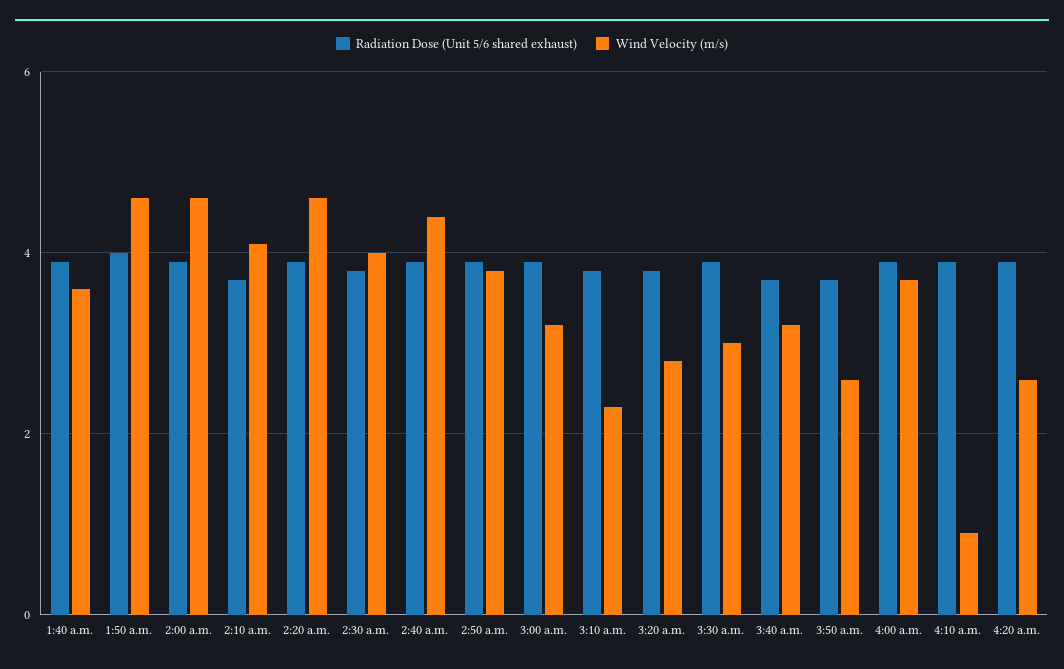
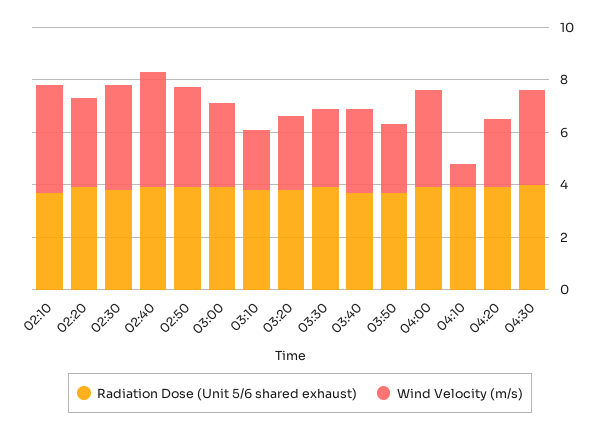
Radiation Dose (Unit 5/6 shared exhaust), 1:40 a.m.: 4 -> none
Wind Velocity (m/s), 1:40 a.m.: 3.5 -> none
Radiation Dose (Unit 5/6 shared exhaust), 1:50 a.m.: 4 -> none
Wind Velocity (m/s), 1:50 a.m.: 4.5 -> none
Radiation Dose (Unit 5/6 shared exhaust), 2:00 a.m.: 4 -> none
Wind Velocity (m/s), 2:00 a.m.: 4.5 -> none
Wind Velocity (m/s), 2:20 a.m.: 4.5 -> 3.5
Radiation Dose (Unit 5/6 shared exhaust), 04:30: none -> 4
Wind Velocity (m/s), 04:30: none -> 3.5

